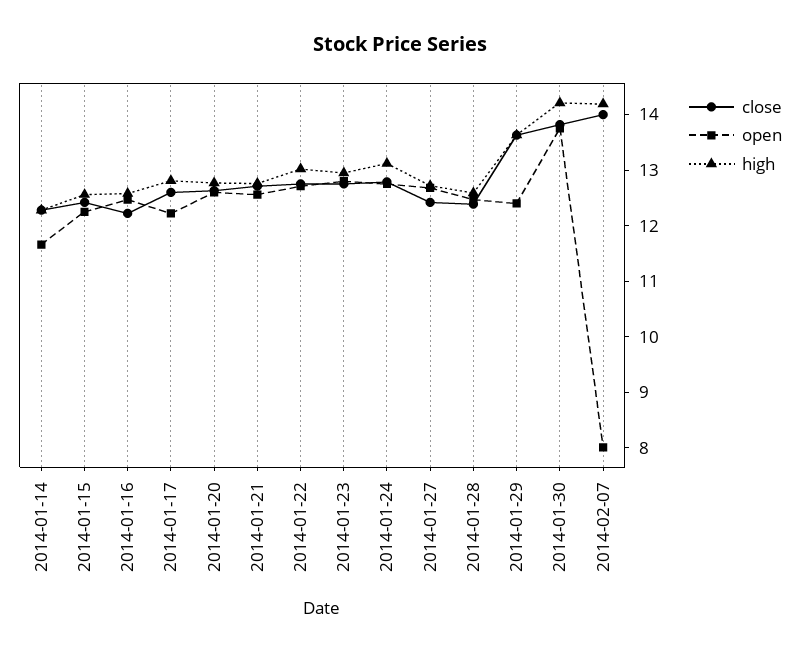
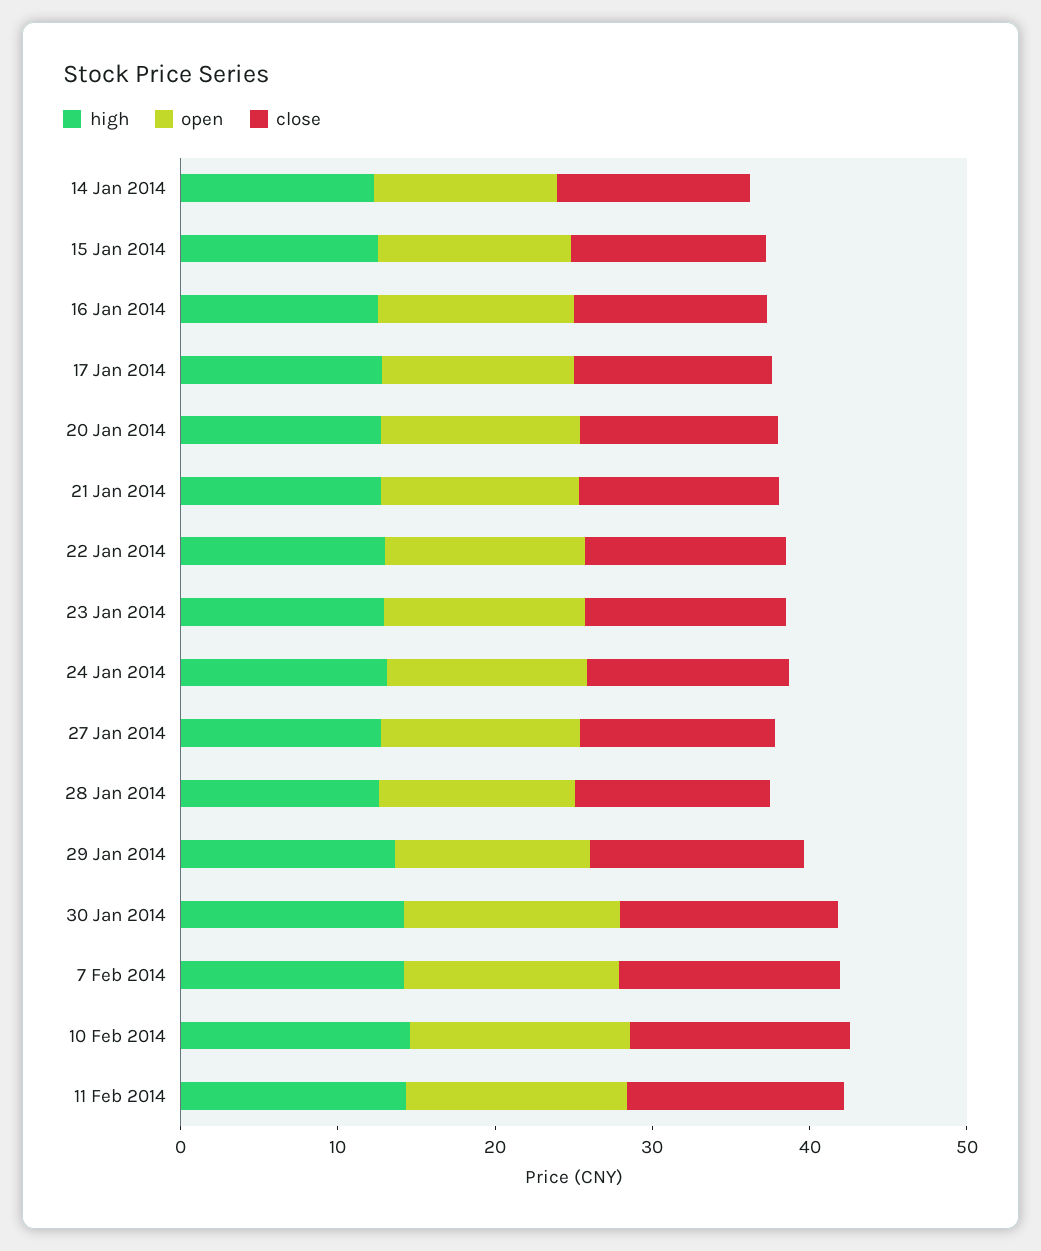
open, 2014-02-07: 8 -> 14
high, 10 Feb 2014: none -> 14
open, 10 Feb 2014: none -> 14
close, 10 Feb 2014: none -> 14
high, 11 Feb 2014: none -> 14
open, 11 Feb 2014: none -> 14
close, 11 Feb 2014: none -> 14

